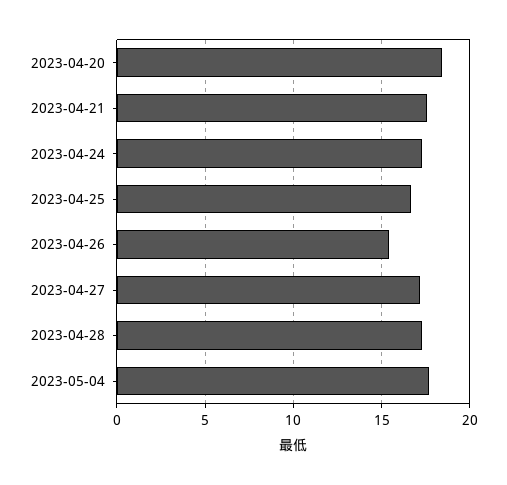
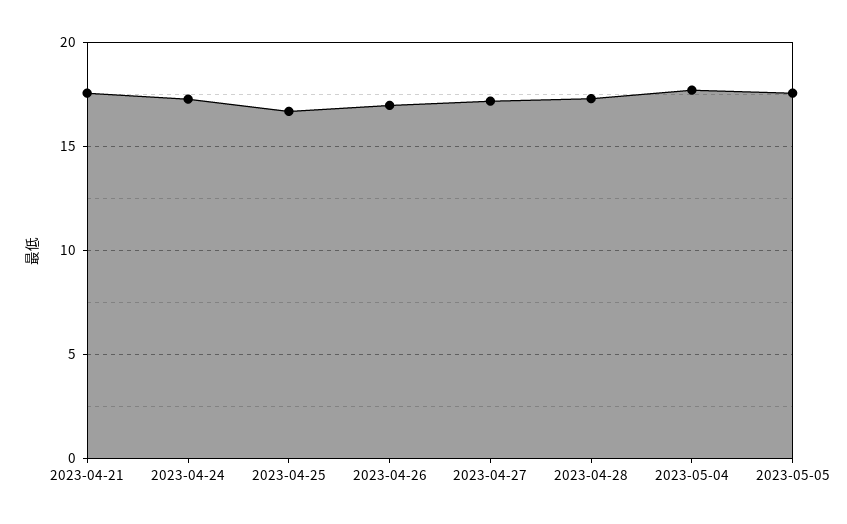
2023-04-20: 18.5 -> none
2023-04-26: 15.5 -> 17
2023-05-05: none -> 17.5

